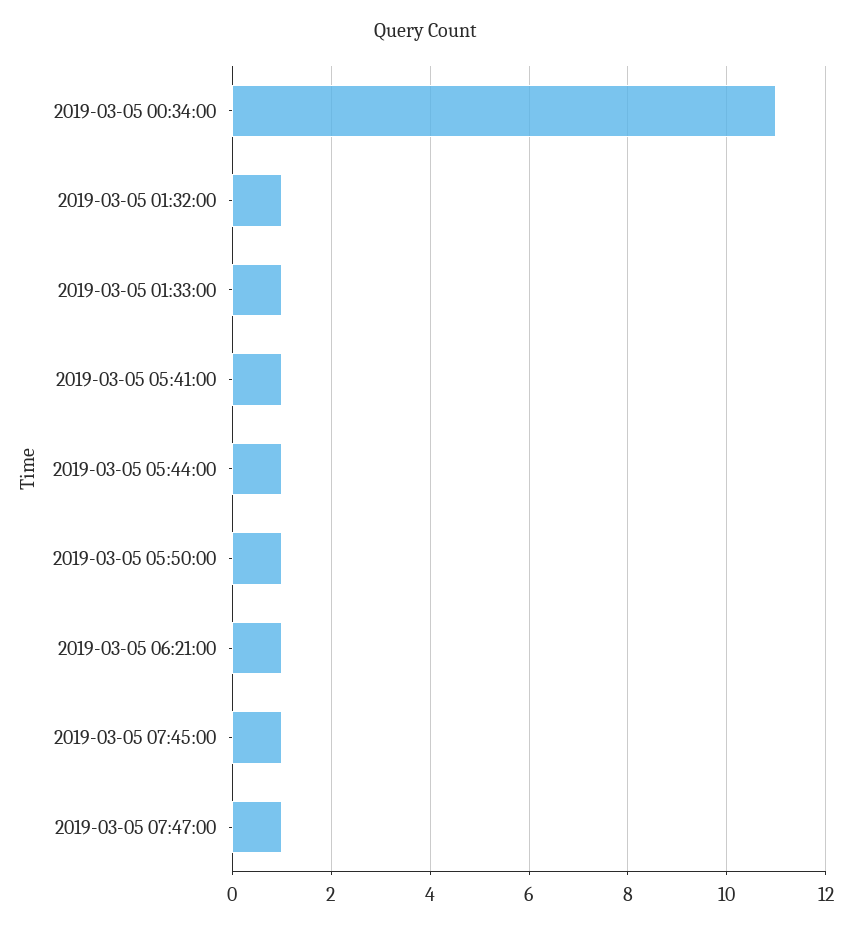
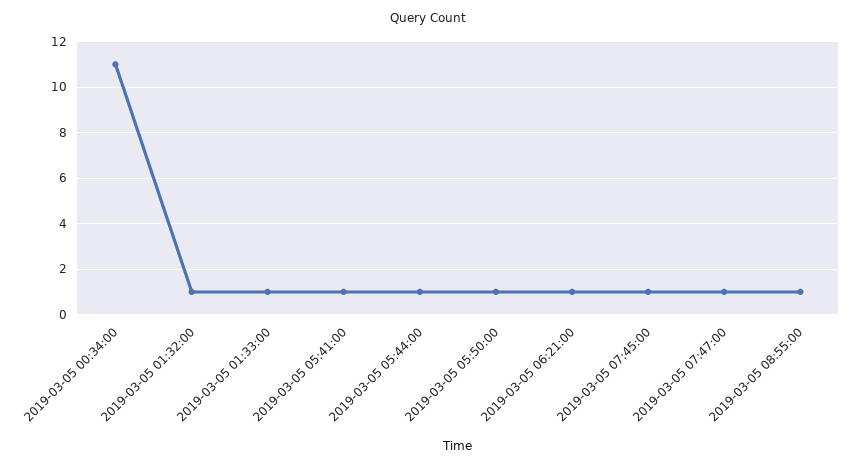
2019-03-05 08:55:00: none -> 1

